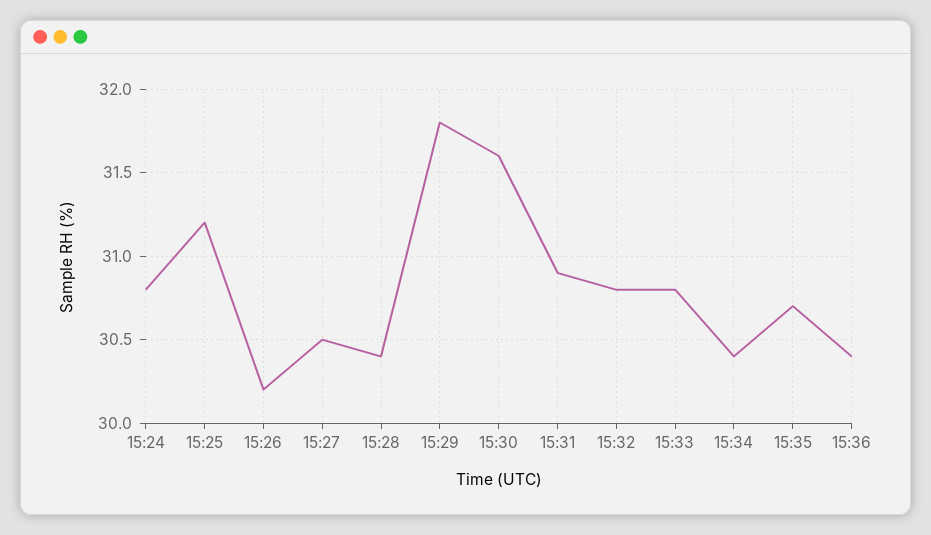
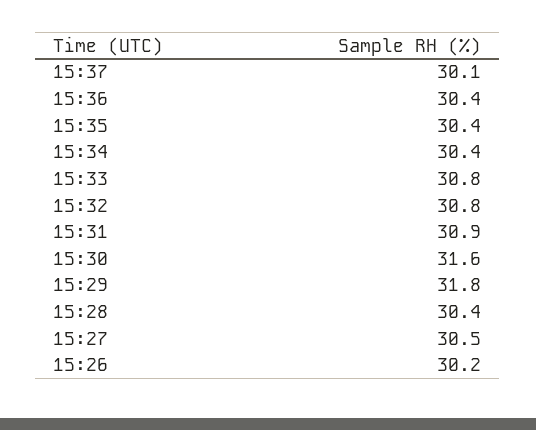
15:24: 30.8 -> none
15:25: 31.2 -> none
15:35: 30.7 -> 30.4
15:37: none -> 30.1

